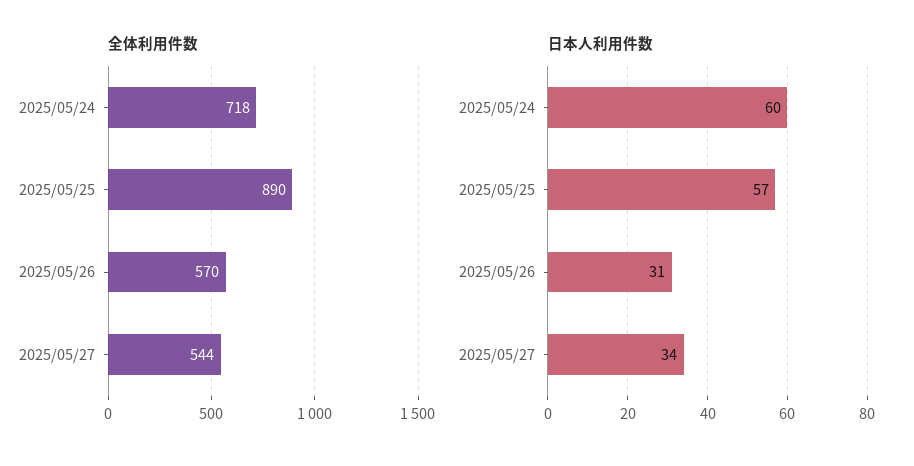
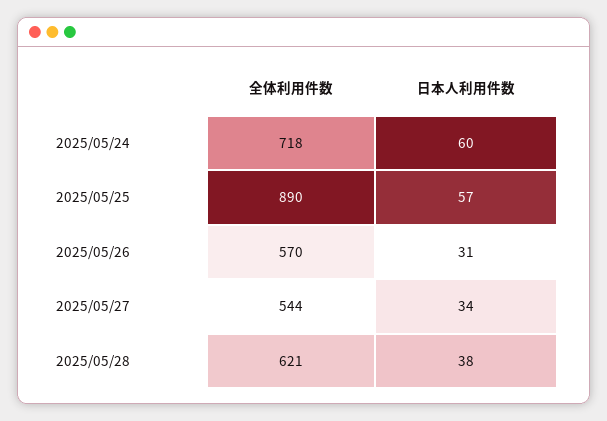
全体利用件数, 2025/05/28: none -> 621
日本人利用件数, 2025/05/28: none -> 38

